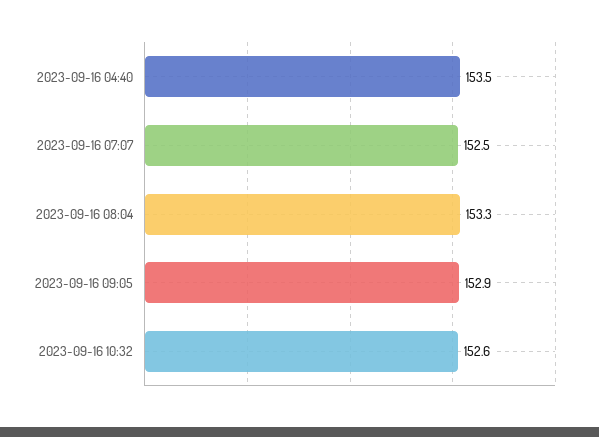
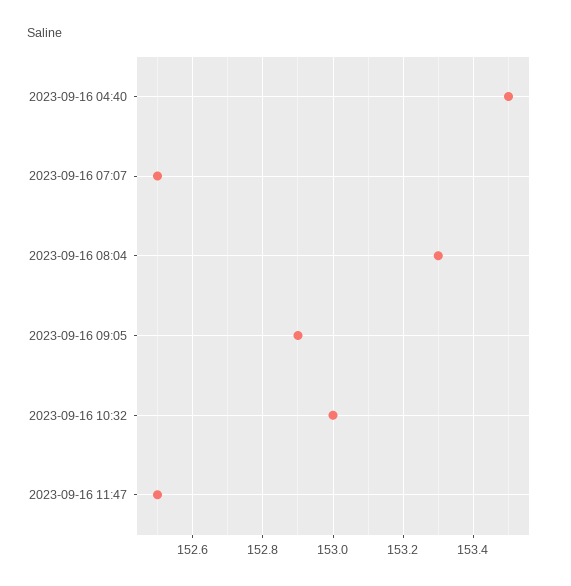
2023-09-16 10:32: 152.6 -> 153
2023-09-16 11:47: none -> 152.5

